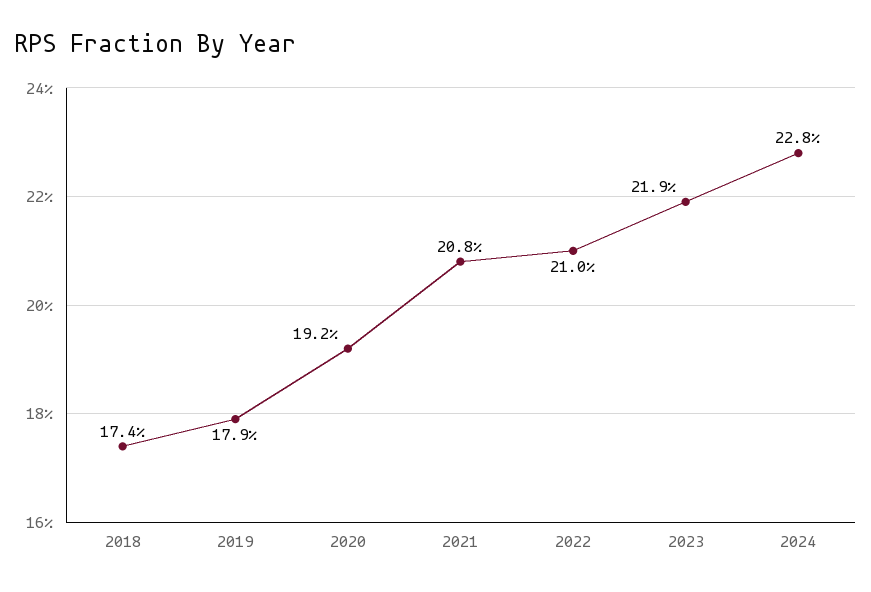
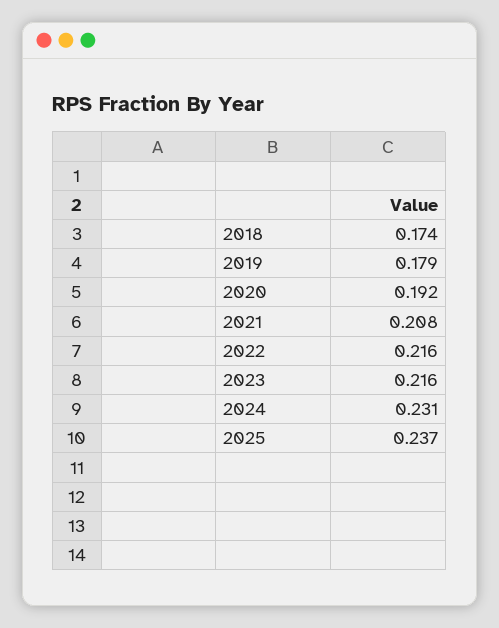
2022: 0.21 -> 0.216
2023: 0.219 -> 0.216
2024: 0.228 -> 0.231
2025: none -> 0.237

